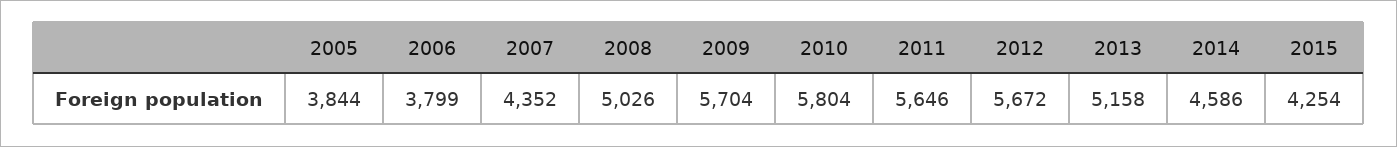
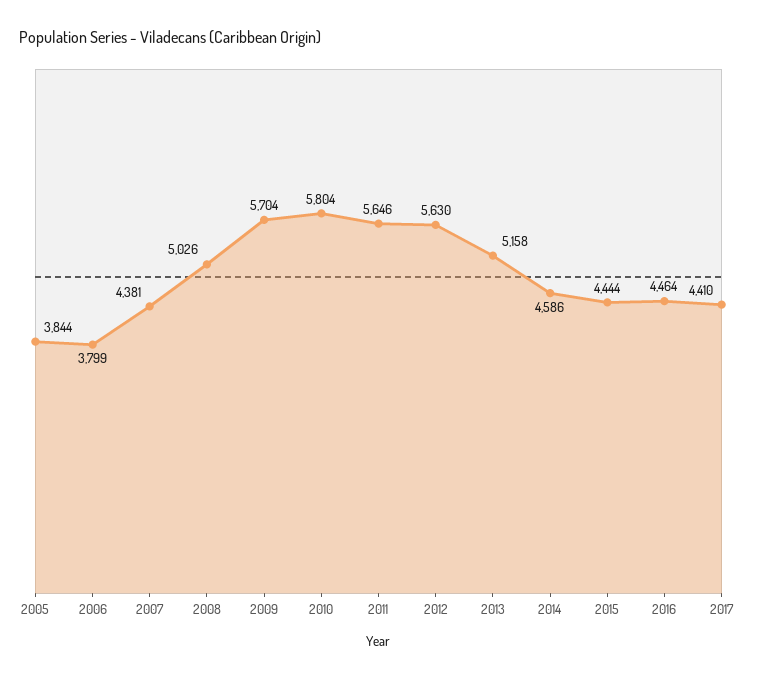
2007: 4352 -> 4381
2012: 5672 -> 5630
2015: 4254 -> 4444
2016: none -> 4464
2017: none -> 4410

